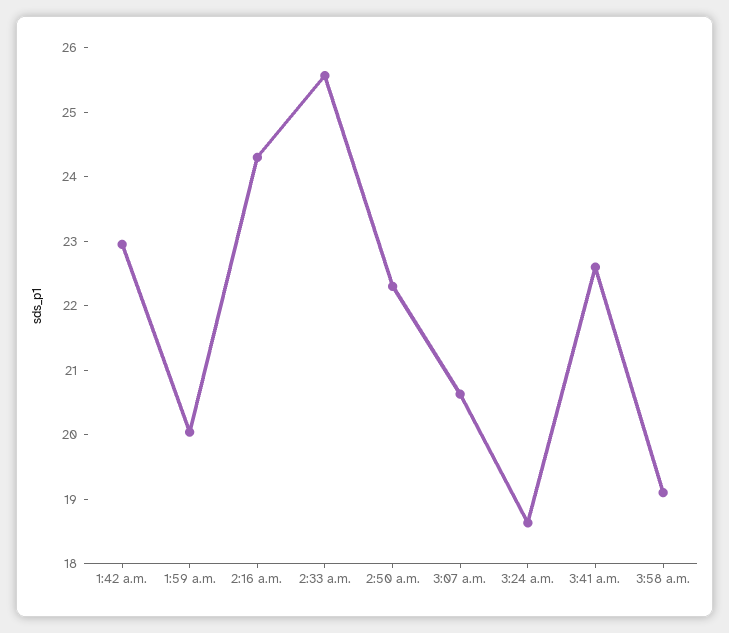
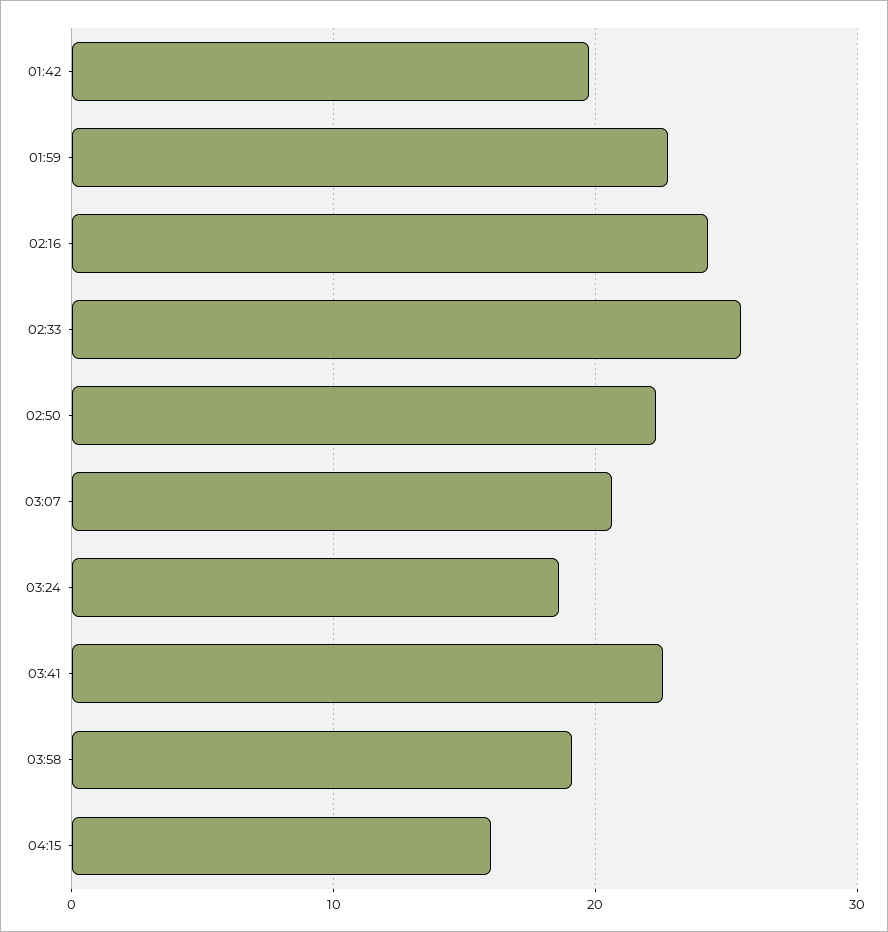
1:42 a.m.: 23 -> 20
1:59 a.m.: 20 -> 23
04:15: none -> 16

